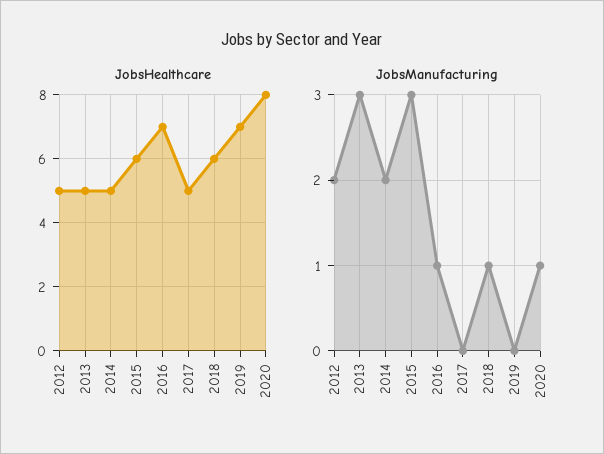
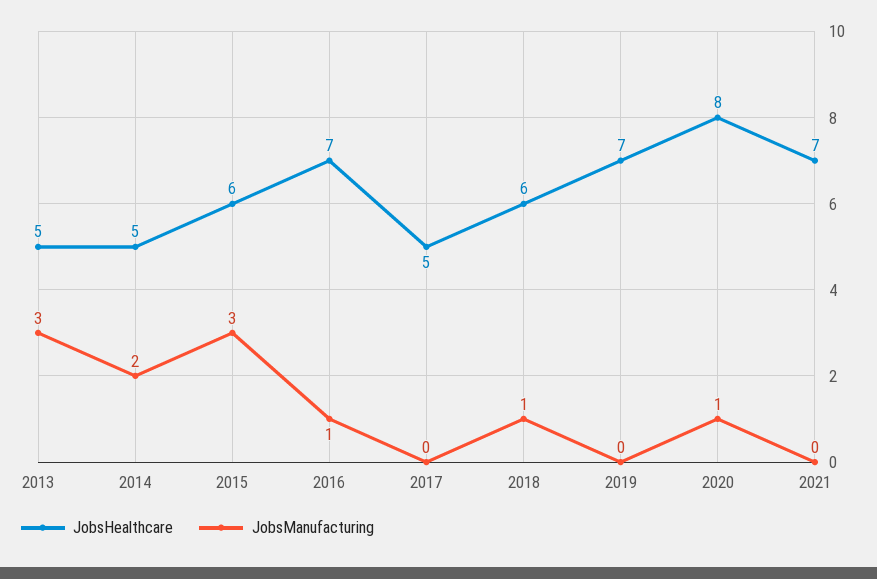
JobsHealthcare, 2012: 5 -> none
JobsManufacturing, 2012: 2 -> none
JobsHealthcare, 2021: none -> 7
JobsManufacturing, 2021: none -> 0

